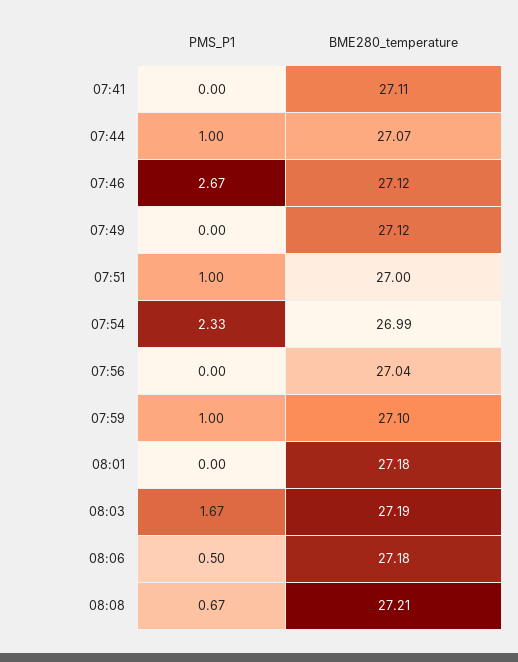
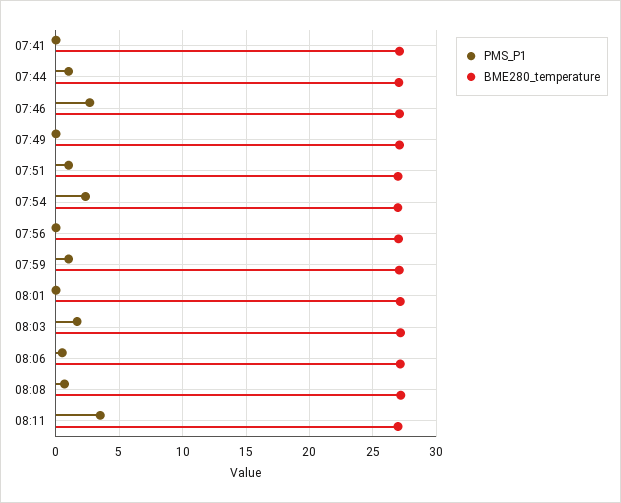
PMS_P1, 08:11: none -> 3.5
BME280_temperature, 08:11: none -> 27

